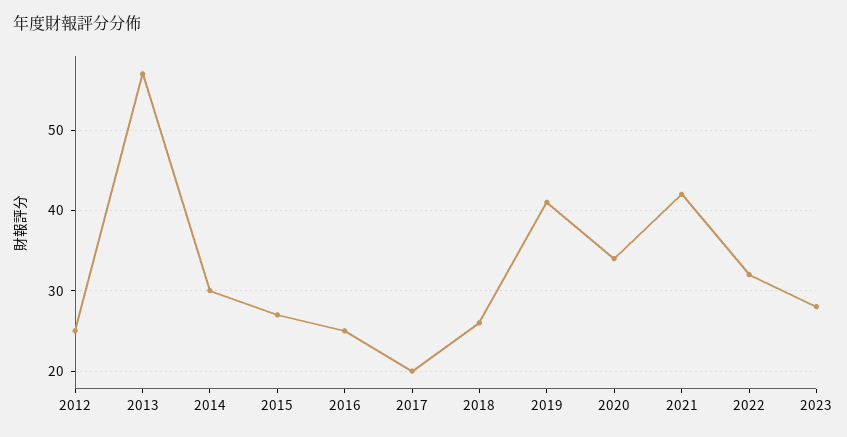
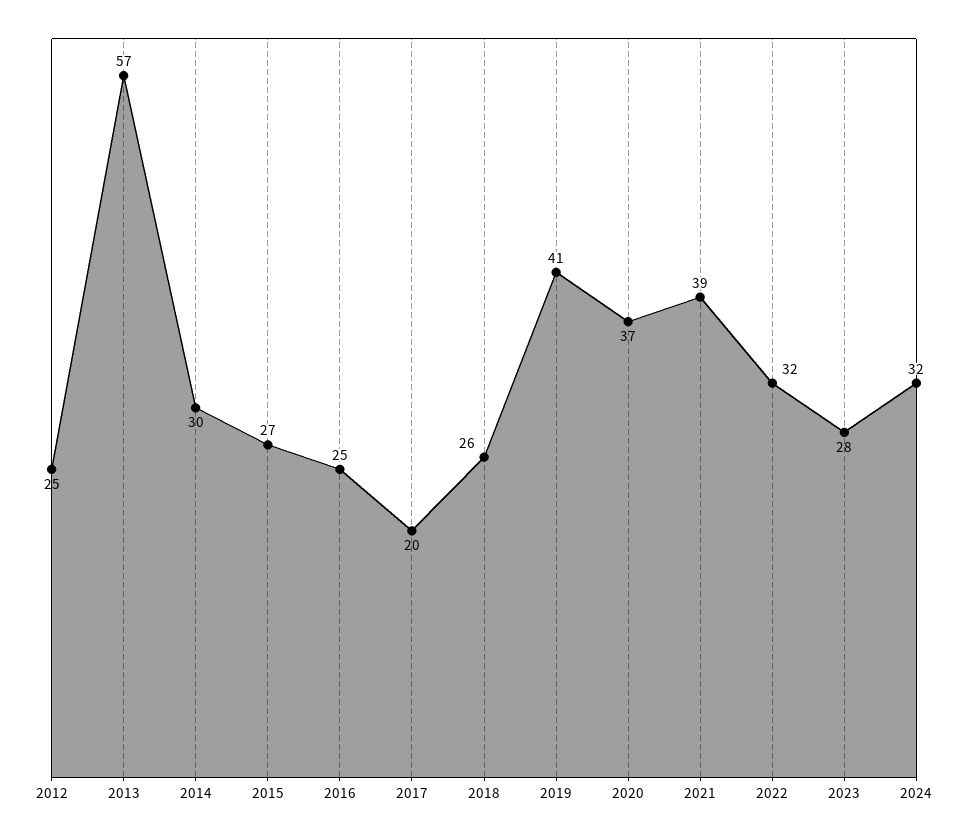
2020: 34 -> 37
2021: 42 -> 39
2024: none -> 32

